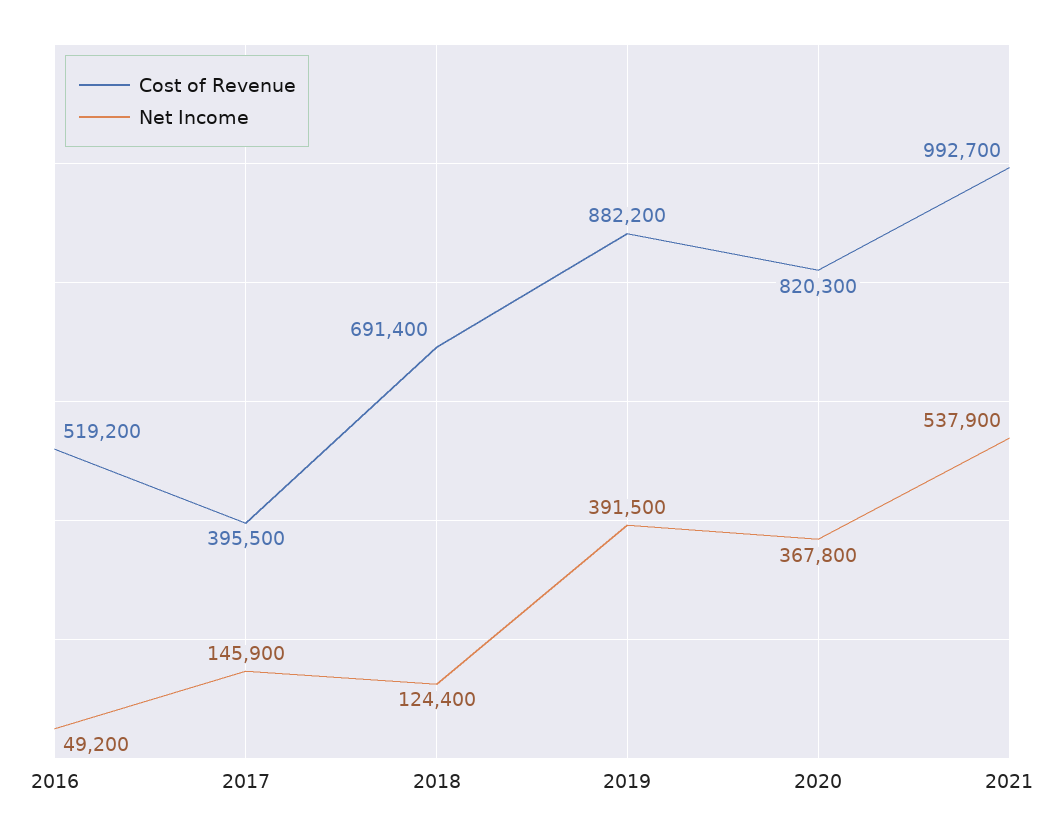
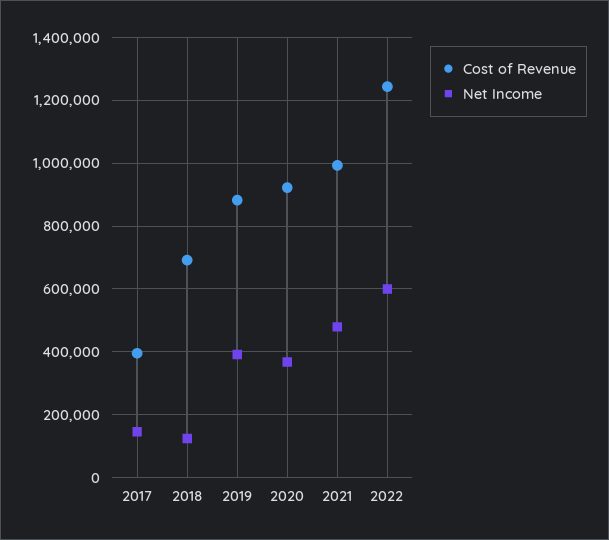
Cost of Revenue, 2016: 519200 -> none
Net Income, 2016: 49200 -> none
Cost of Revenue, 2020: 820300 -> 920000
Net Income, 2021: 537900 -> 480000
Cost of Revenue, 2022: none -> 1240000
Net Income, 2022: none -> 600000

